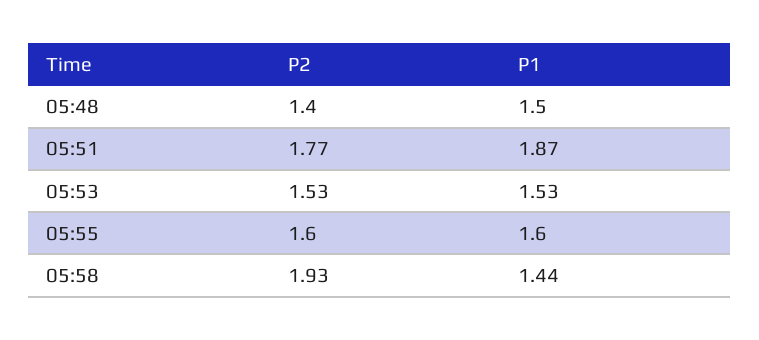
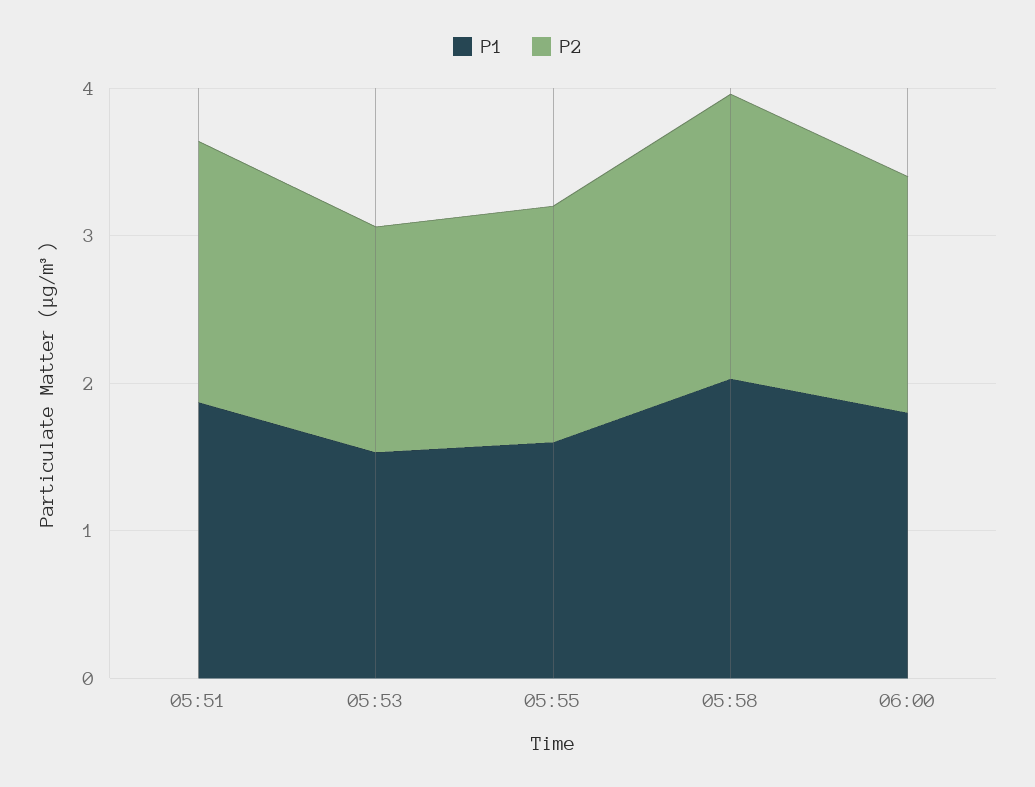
P2, 05:48: 1.4 -> none
P1, 05:48: 1.5 -> none
P1, 05:58: 1.44 -> 2
P1, 06:00: none -> 1.8
P2, 06:00: none -> 1.6

